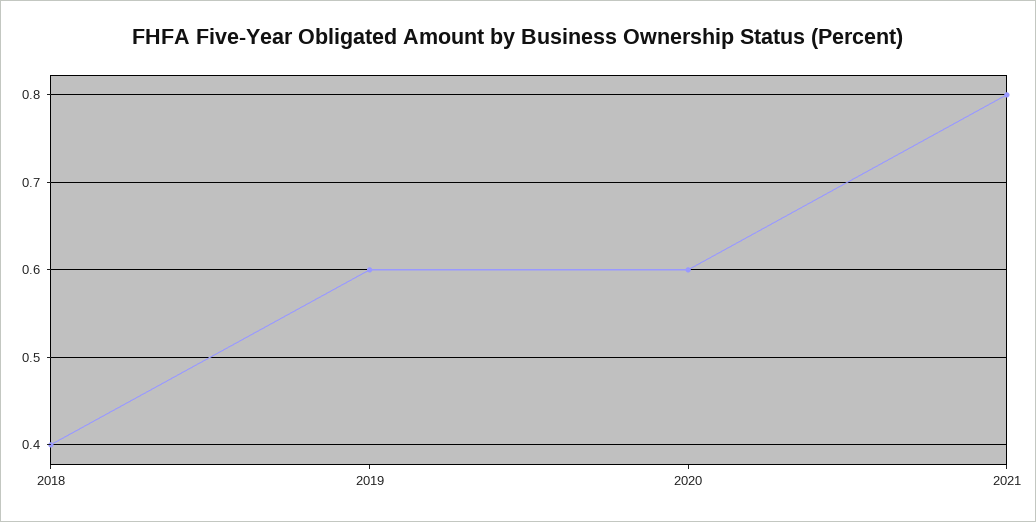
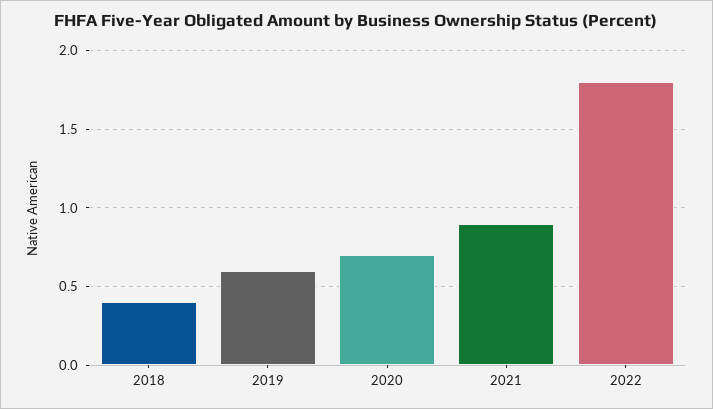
2020: 0.6 -> 0.7
2021: 0.8 -> 0.9
2022: none -> 1.8

